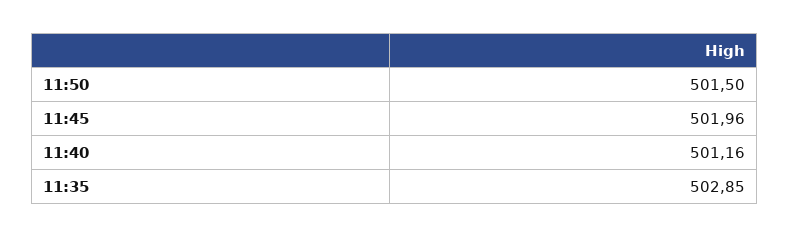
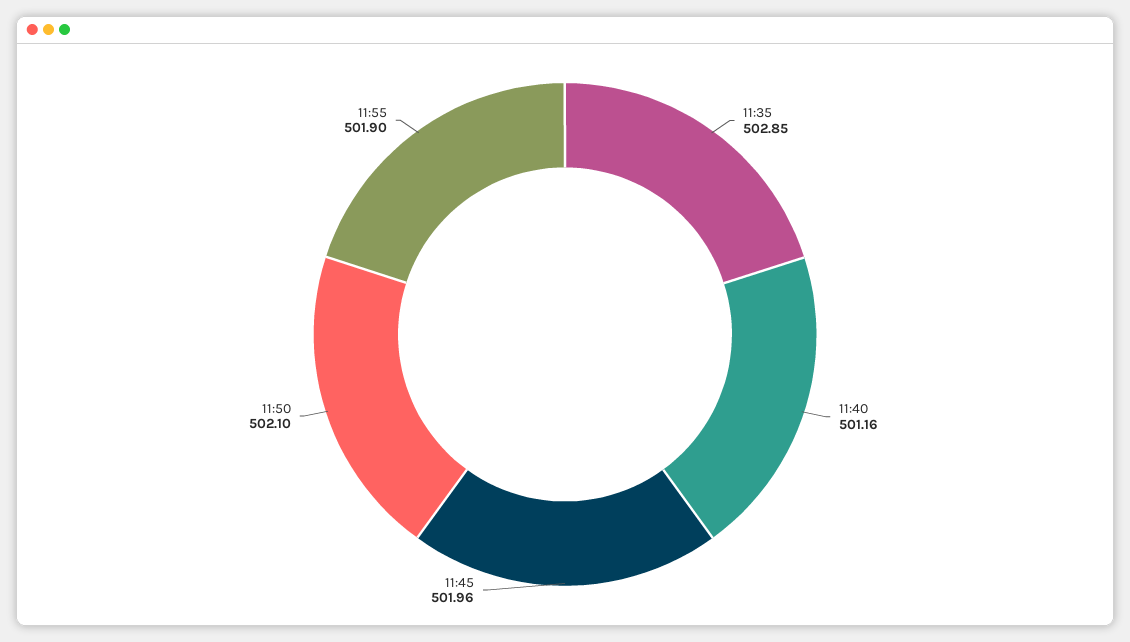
11:50: 501.5 -> 502.1
11:55: none -> 501.9

